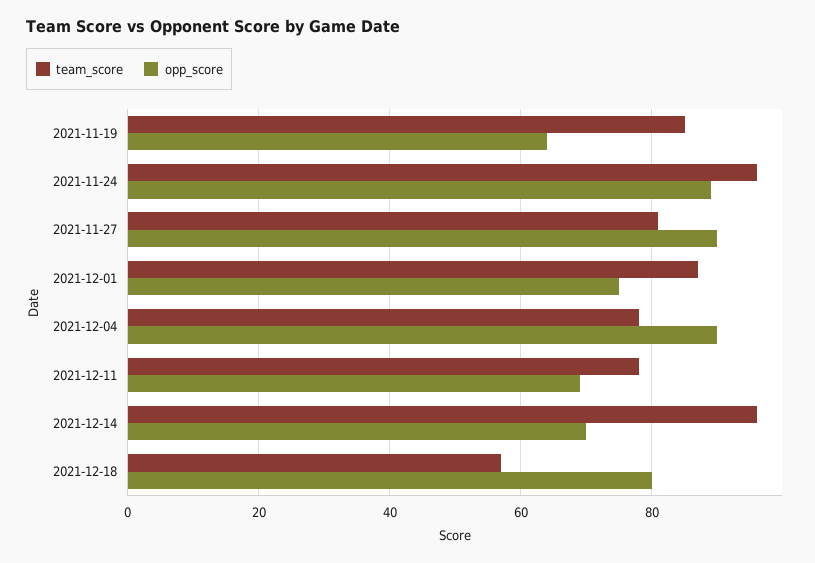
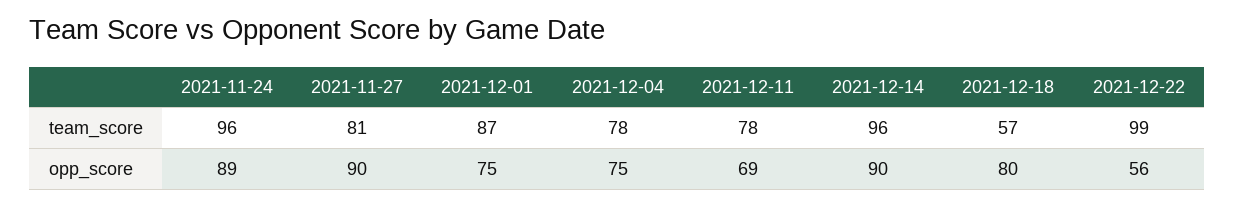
team_score, 2021-11-19: 85 -> none
opp_score, 2021-11-19: 65 -> none
opp_score, 2021-12-04: 90 -> 75
opp_score, 2021-12-14: 70 -> 90
team_score, 2021-12-22: none -> 99
opp_score, 2021-12-22: none -> 56

